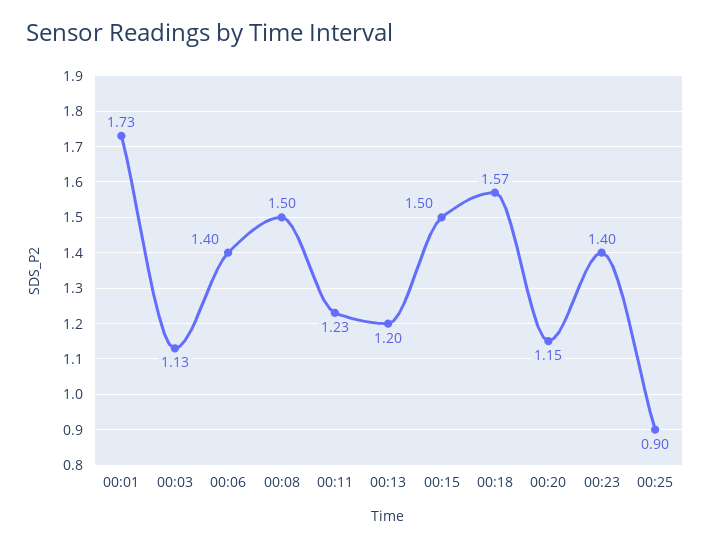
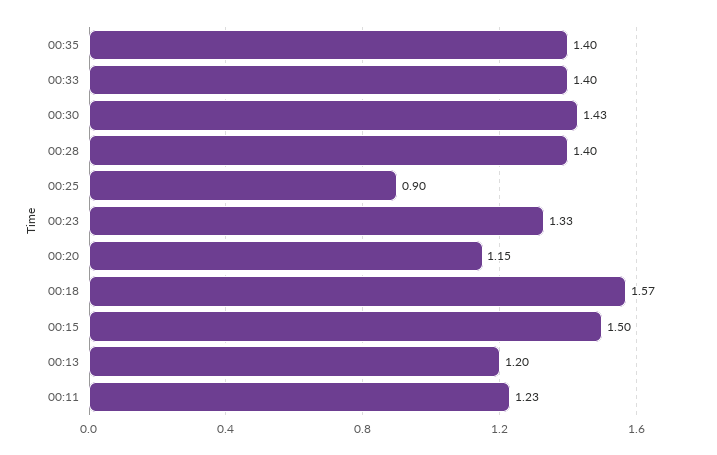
00:01: 1.73 -> none
00:03: 1.13 -> none
00:06: 1.4 -> none
00:08: 1.5 -> none
00:23: 1.4 -> 1.33
00:35: none -> 1.4
00:33: none -> 1.4
00:30: none -> 1.43
00:28: none -> 1.4

